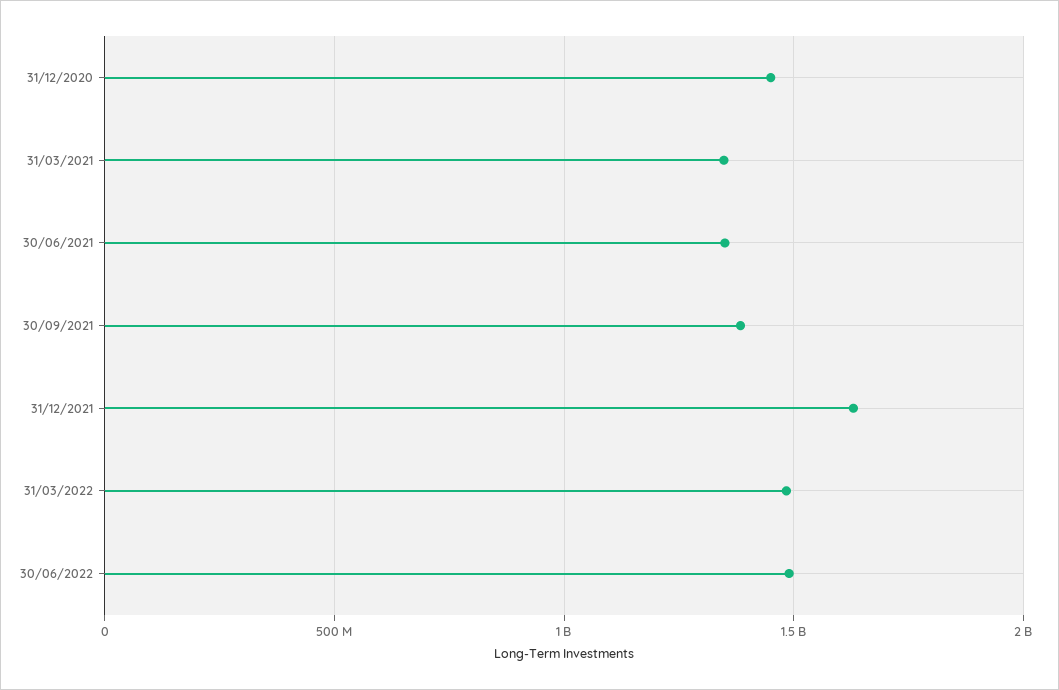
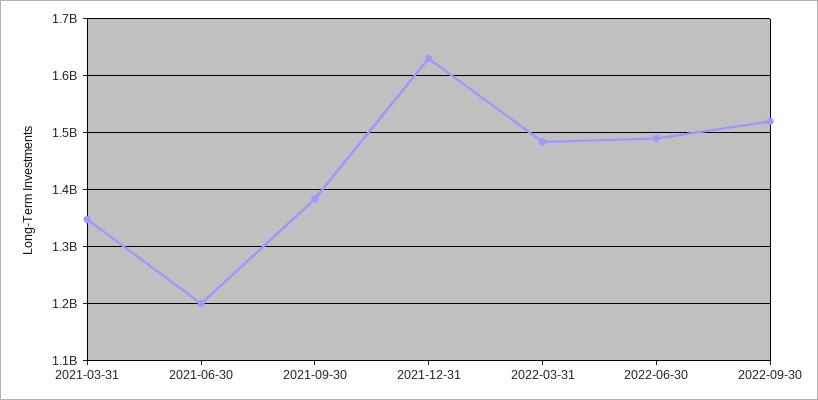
31/12/2020: 1450000000 -> none
30/06/2021: 1350000000 -> 1200000000
2022-09-30: none -> 1520000000

